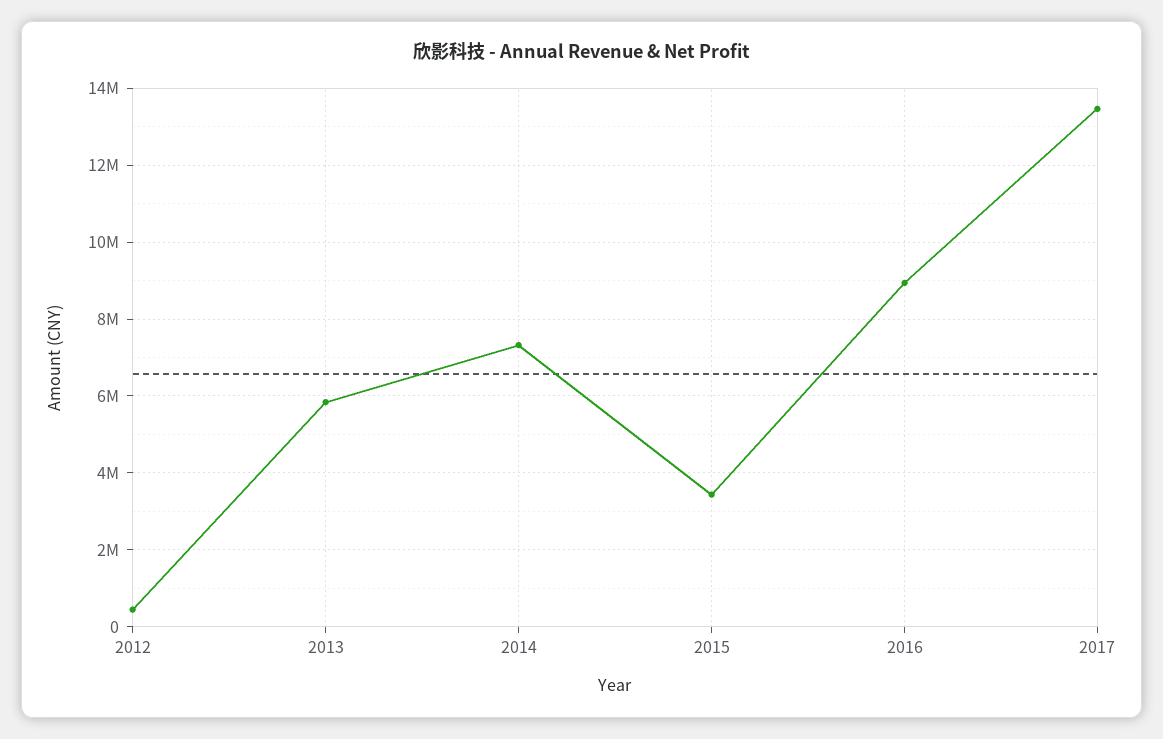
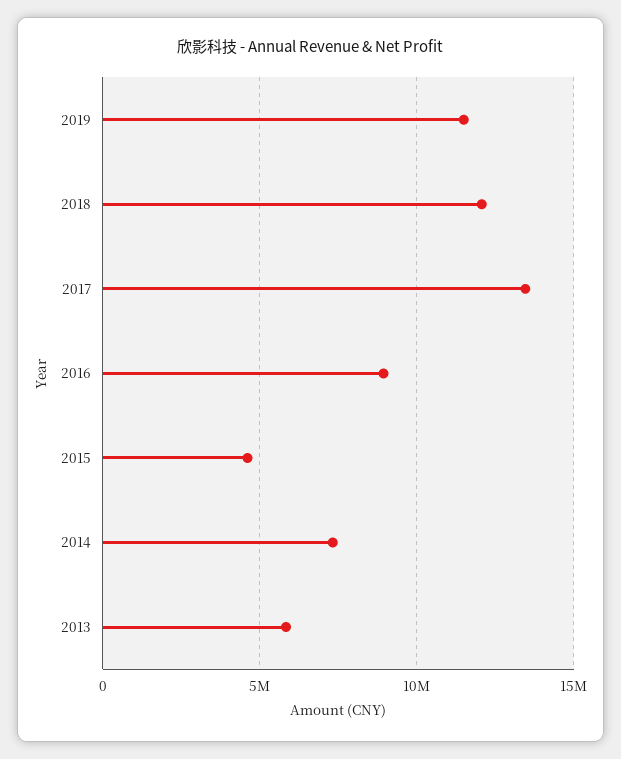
2012: 400000 -> none
2015: 3400000 -> 4500000
2019: none -> 11500000
2018: none -> 12000000

